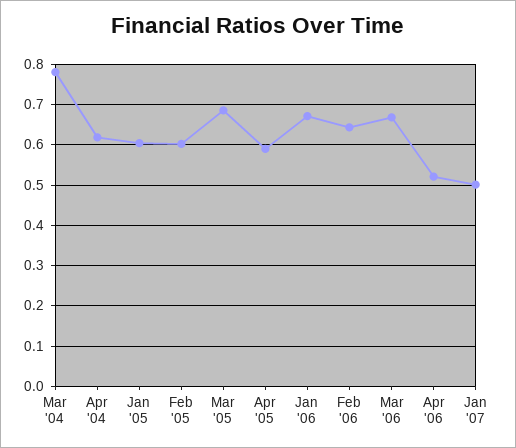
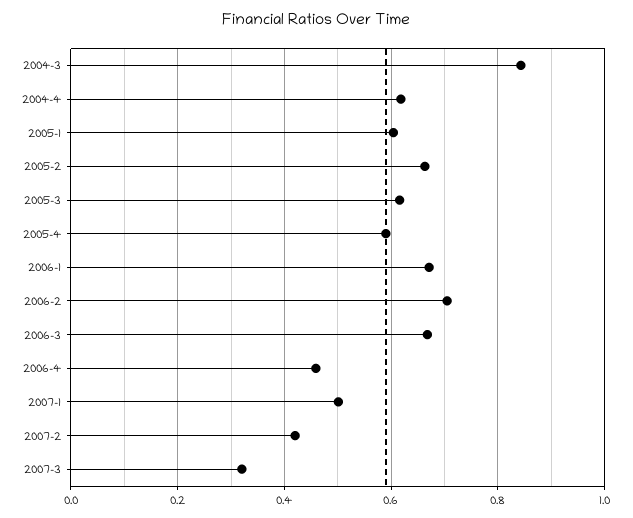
Mar '04: 0.78 -> 0.84
Feb '05: 0.6 -> 0.66
Mar '05: 0.68 -> 0.62
Feb '06: 0.64 -> 0.7
Apr '06: 0.52 -> 0.46
2007-2: none -> 0.42
2007-3: none -> 0.32

